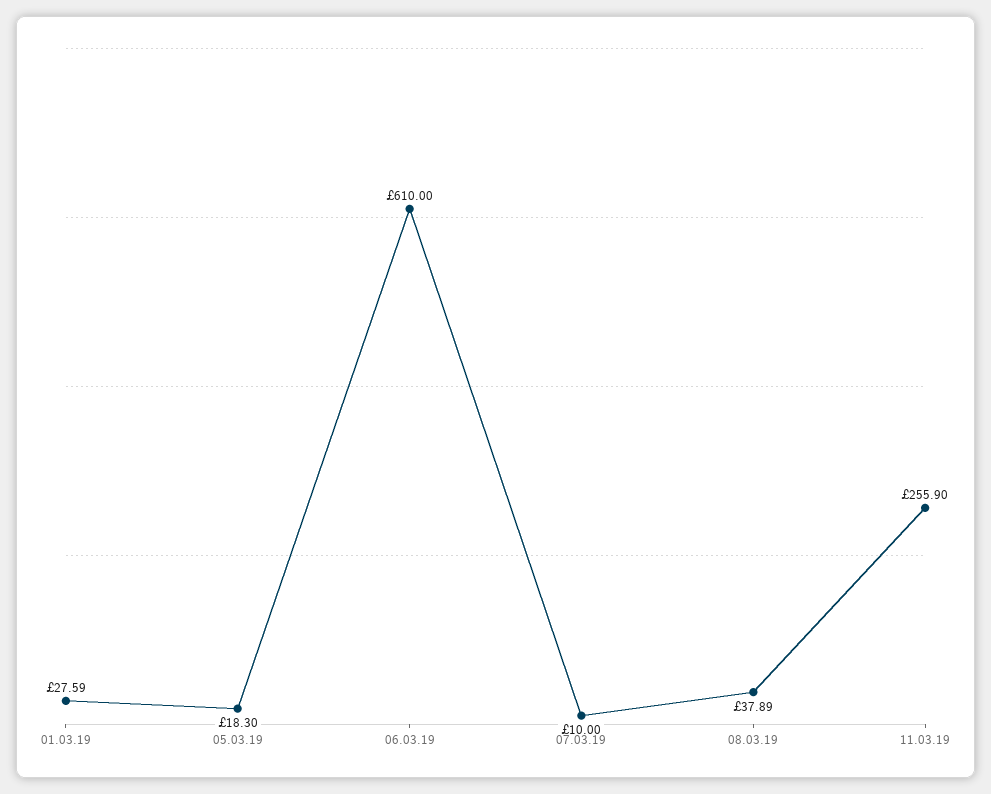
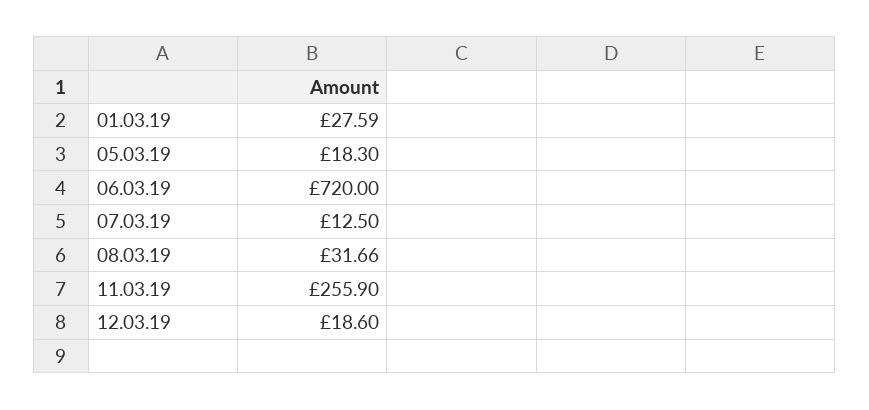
06.03.19: 610 -> 720
07.03.19: 10 -> 12.5
08.03.19: 37.89 -> 31.66
12.03.19: none -> 18.6

